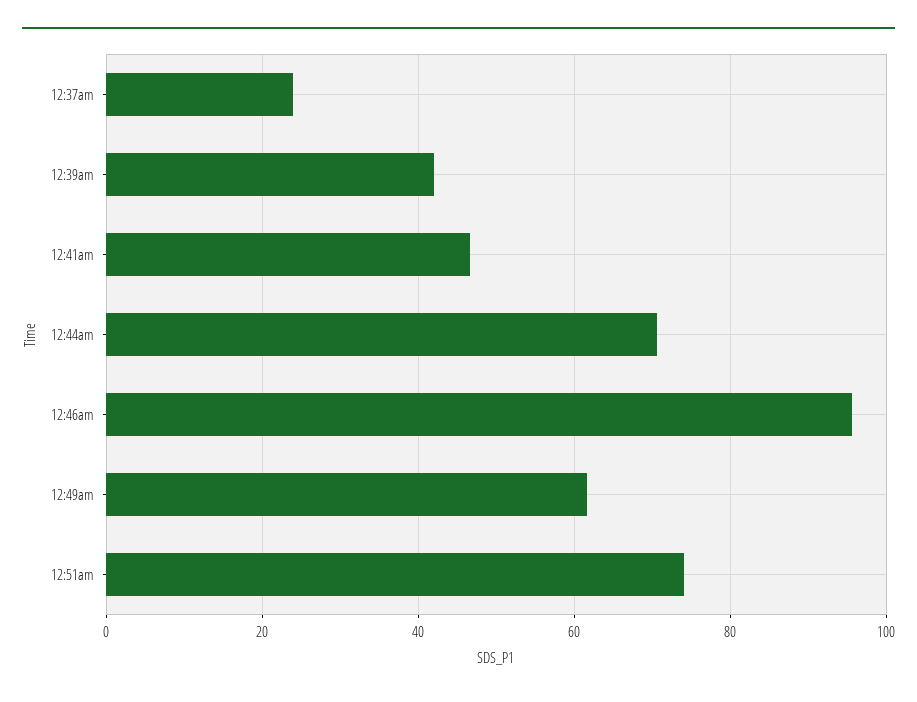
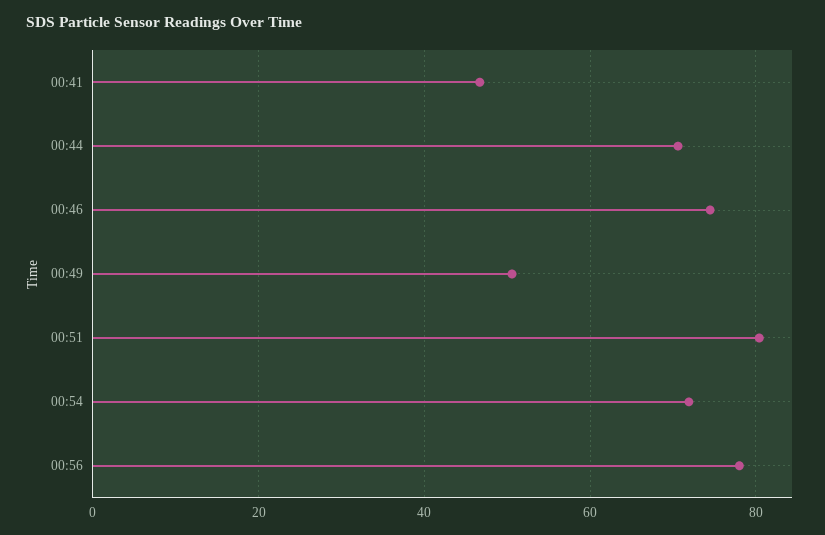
12:37am: 24 -> none
12:39am: 42 -> none
12:46am: 96 -> 74
12:49am: 62 -> 50
12:51am: 74 -> 80
00:54: none -> 72
00:56: none -> 78

